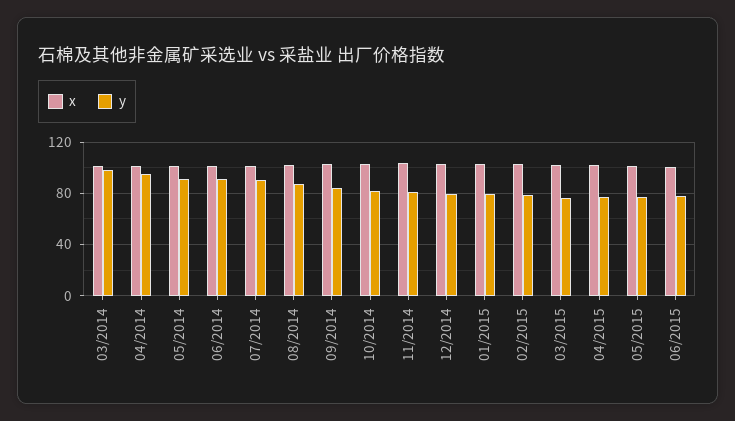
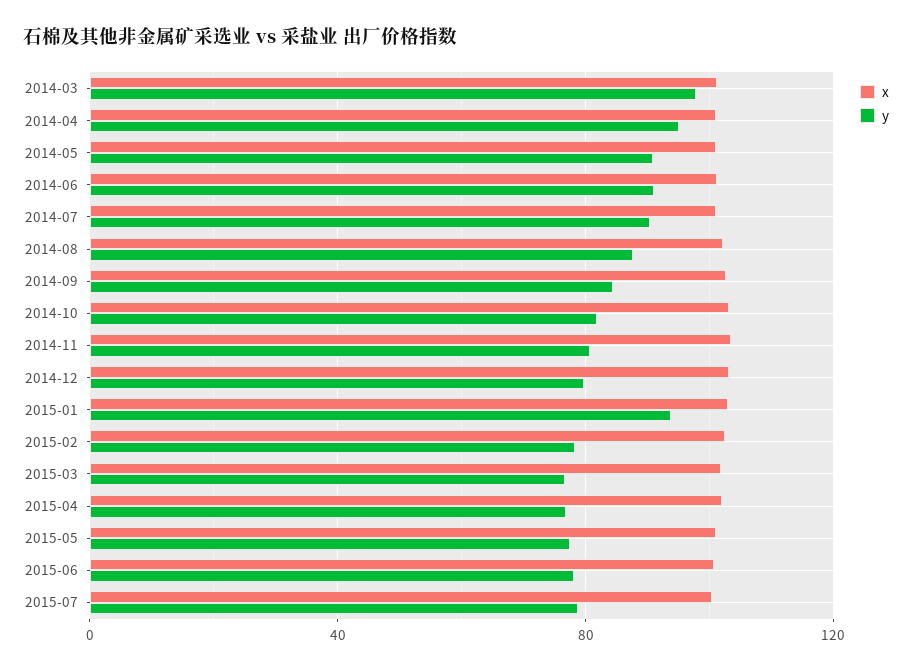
y, 01/2015: 80 -> 95
x, 2015-07: none -> 100
y, 2015-07: none -> 80

